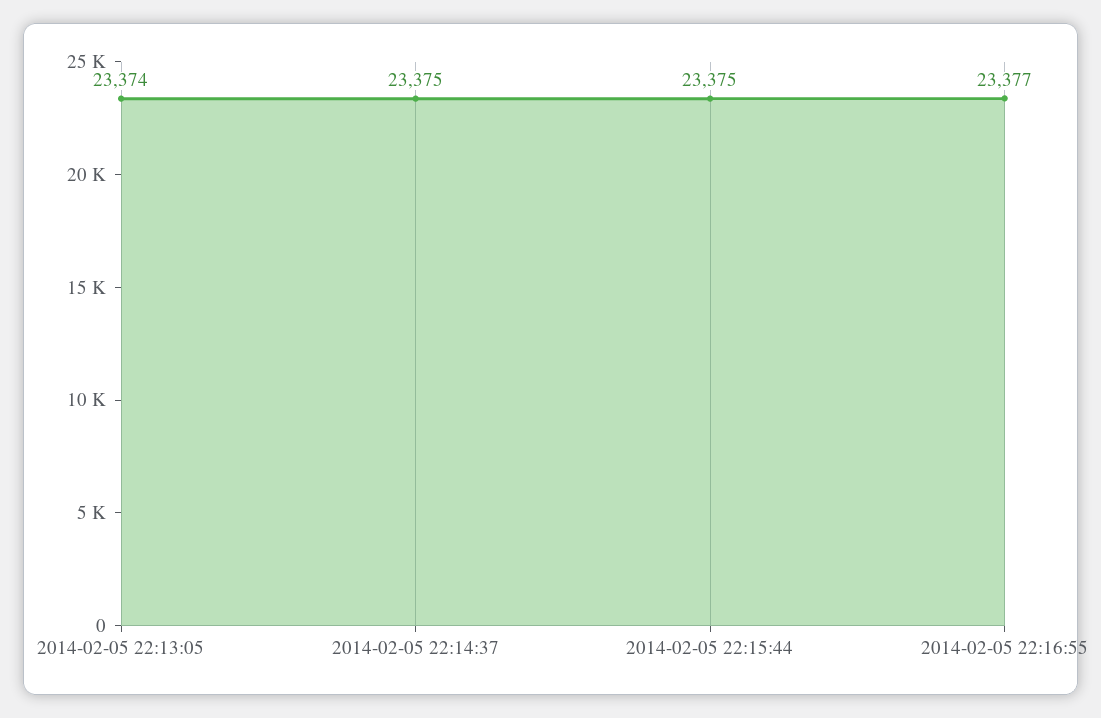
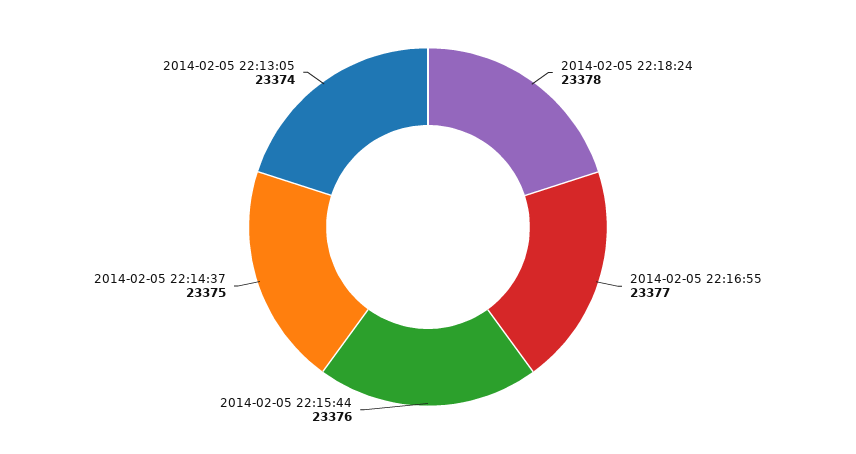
2014-02-05 22:15:44: 23375 -> 23376
2014-02-05 22:18:24: none -> 23378

